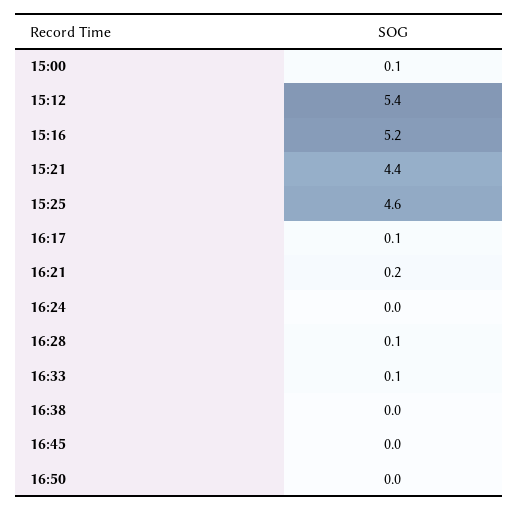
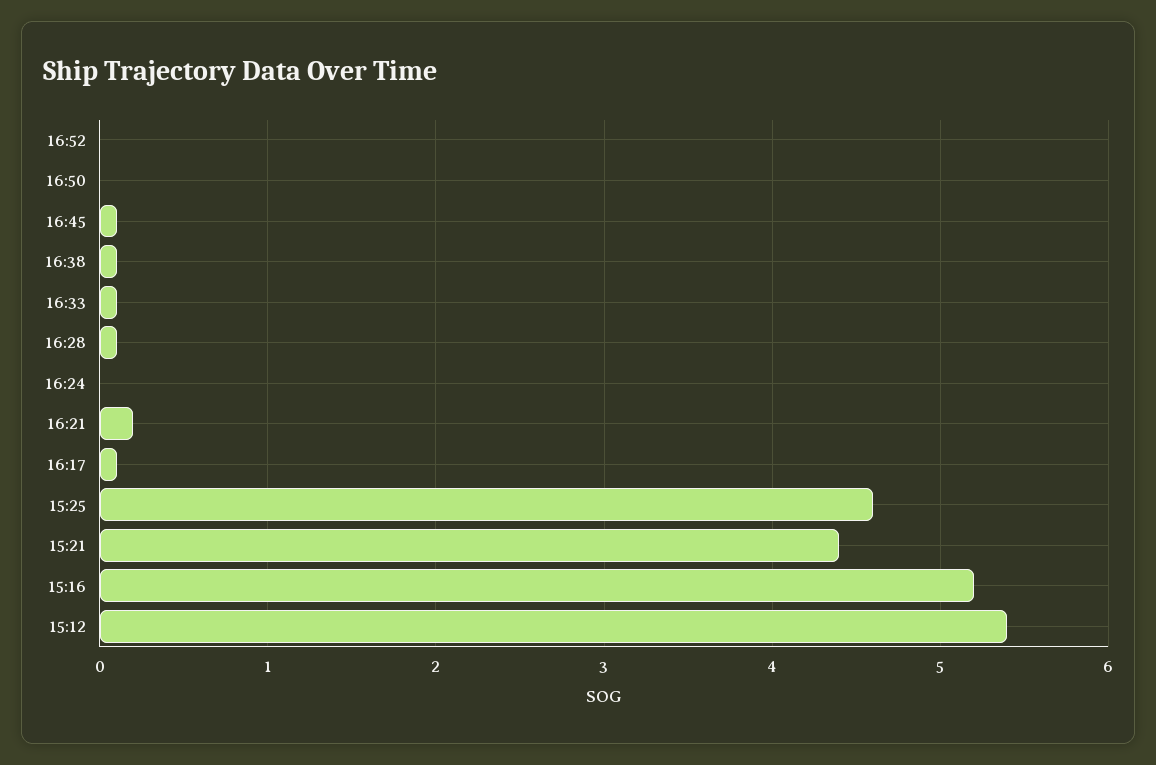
15:00: 0.1 -> none
16:38: 0 -> 0.1
16:45: 0 -> 0.1
16:52: none -> 0

